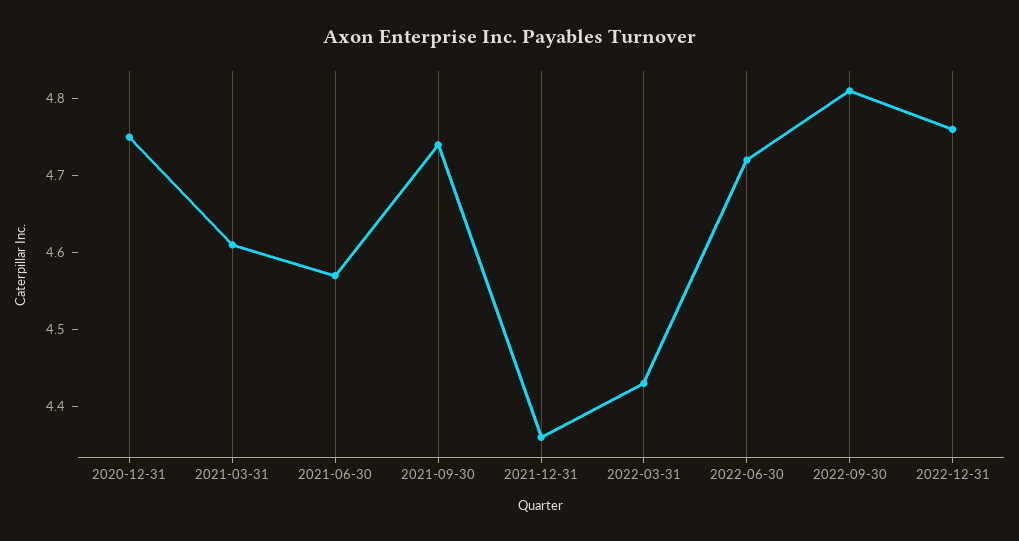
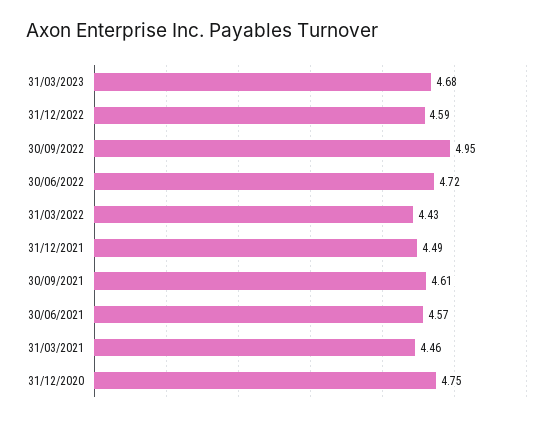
2021-03-31: 4.6 -> 4.46
2021-09-30: 4.75 -> 4.61
2021-12-31: 4.35 -> 4.49
2022-09-30: 4.8 -> 4.95
2022-12-31: 4.75 -> 4.59
31/03/2023: none -> 4.68

